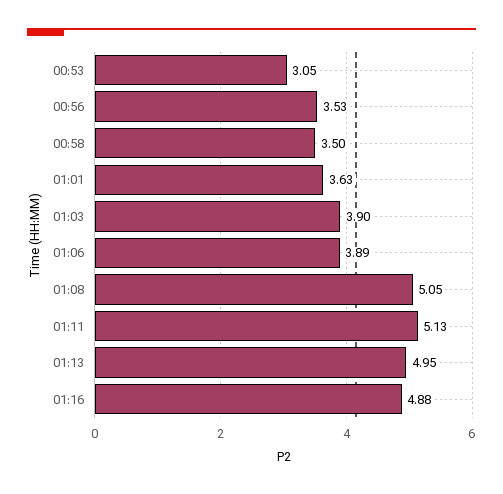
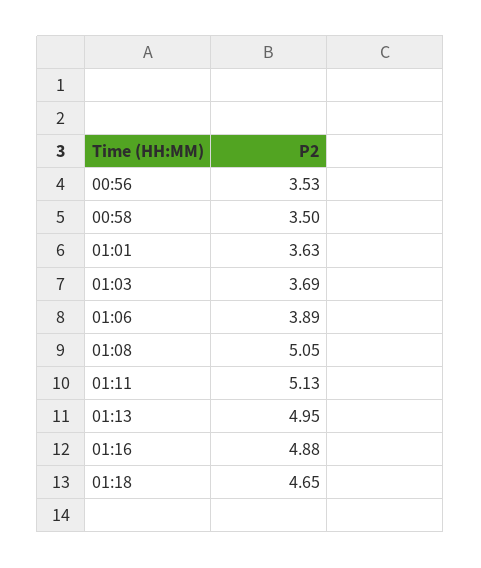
00:53: 3.05 -> none
01:03: 3.9 -> 3.69
01:18: none -> 4.65

